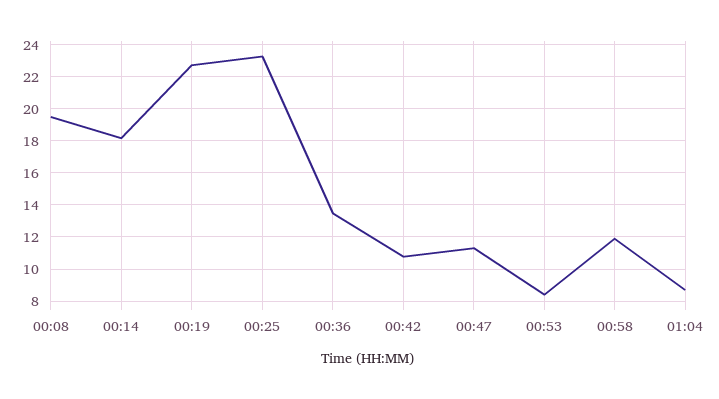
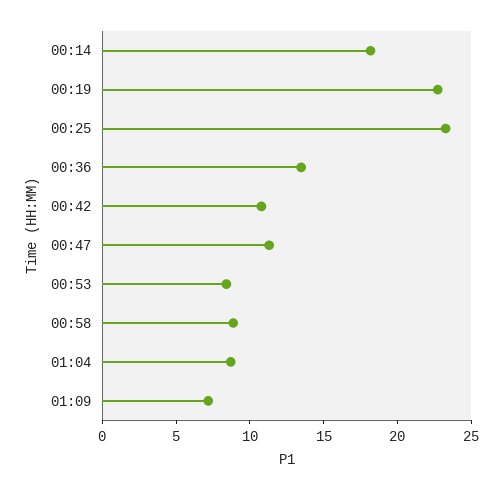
00:08: 19.5 -> none
00:58: 12 -> 9
01:09: none -> 7

